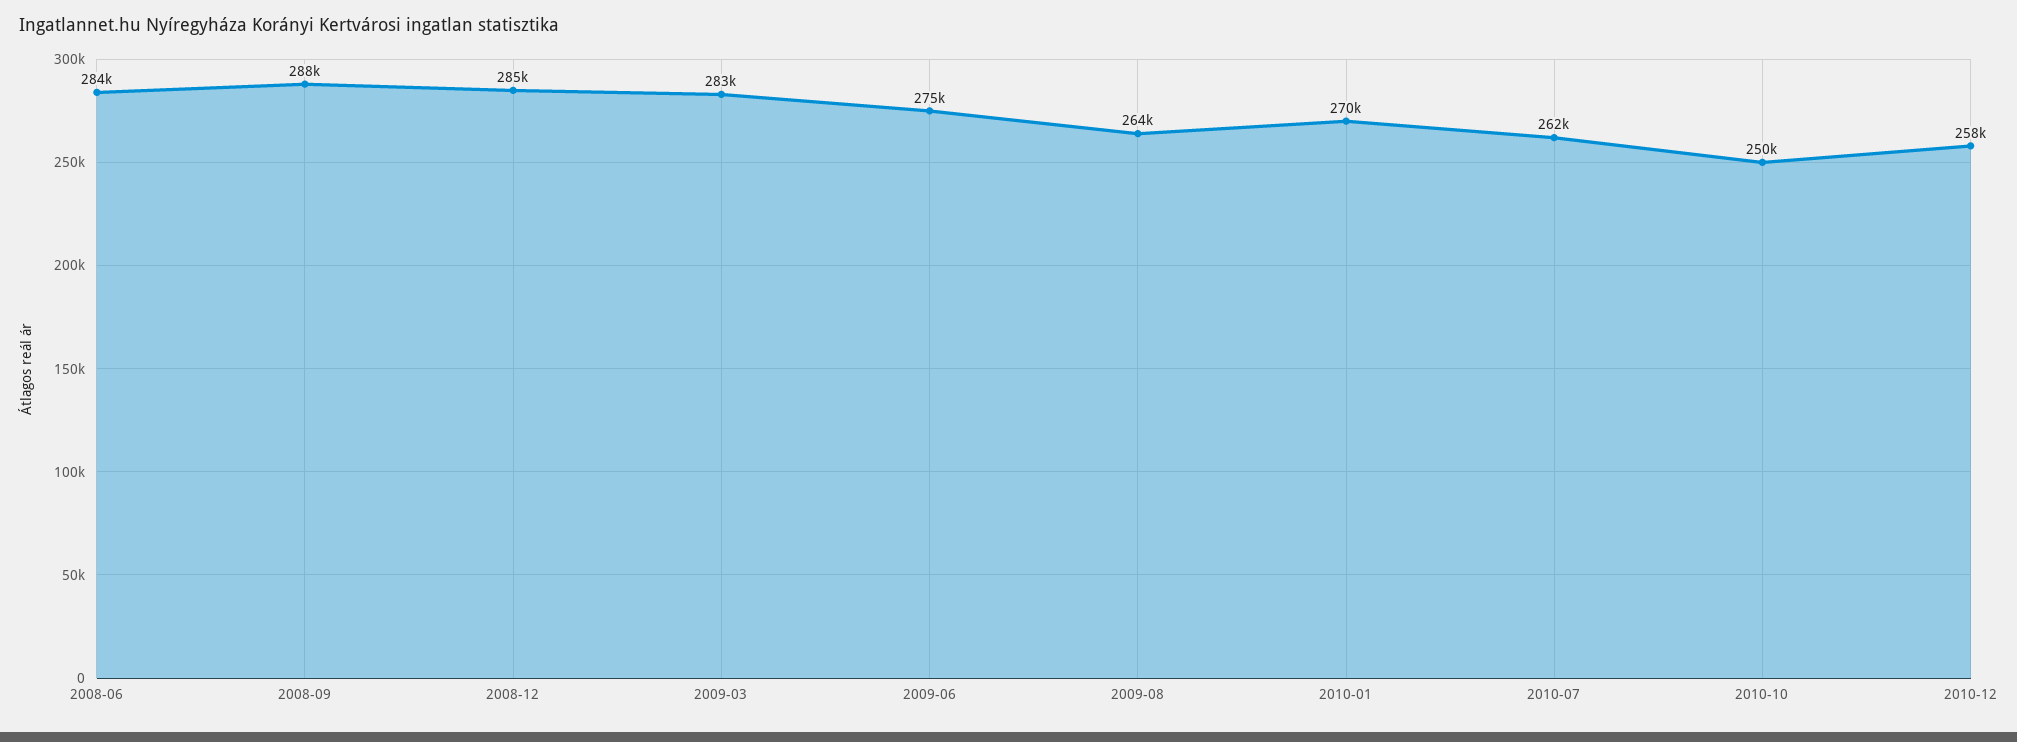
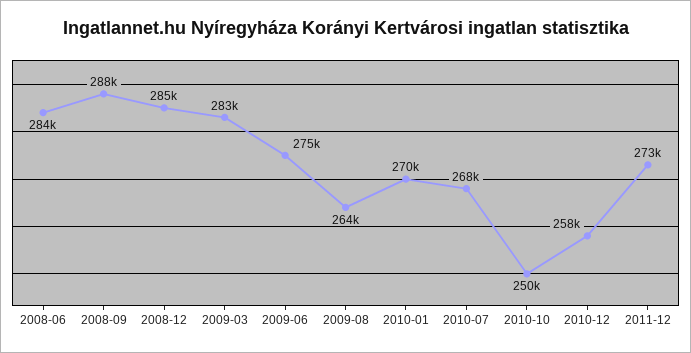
2010-07: 262000 -> 268000
2011-12: none -> 273000

